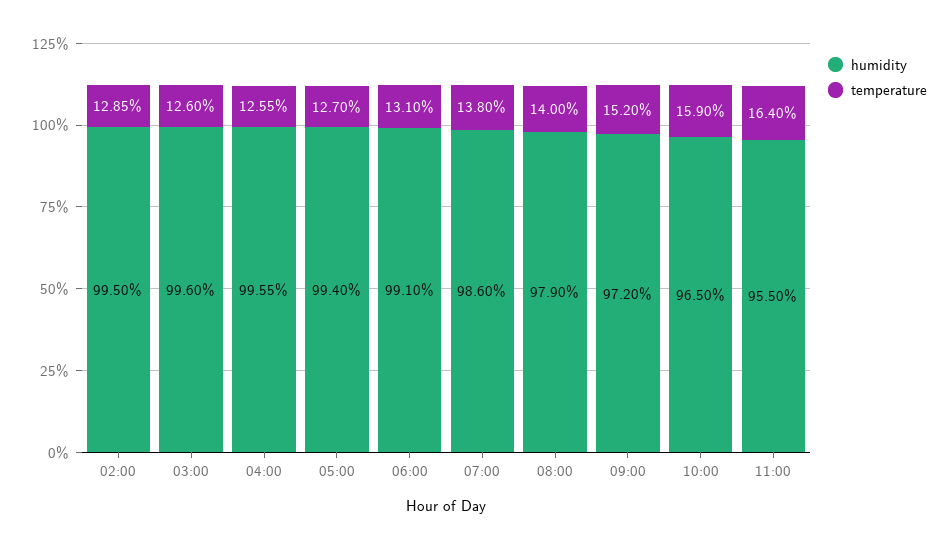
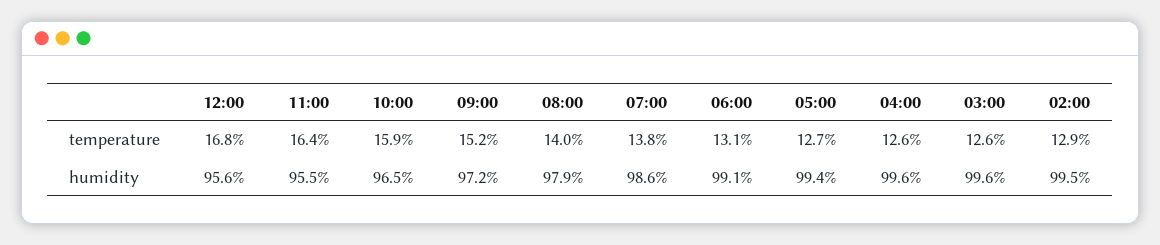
temperature, 12:00: none -> 16.8
humidity, 12:00: none -> 95.6

